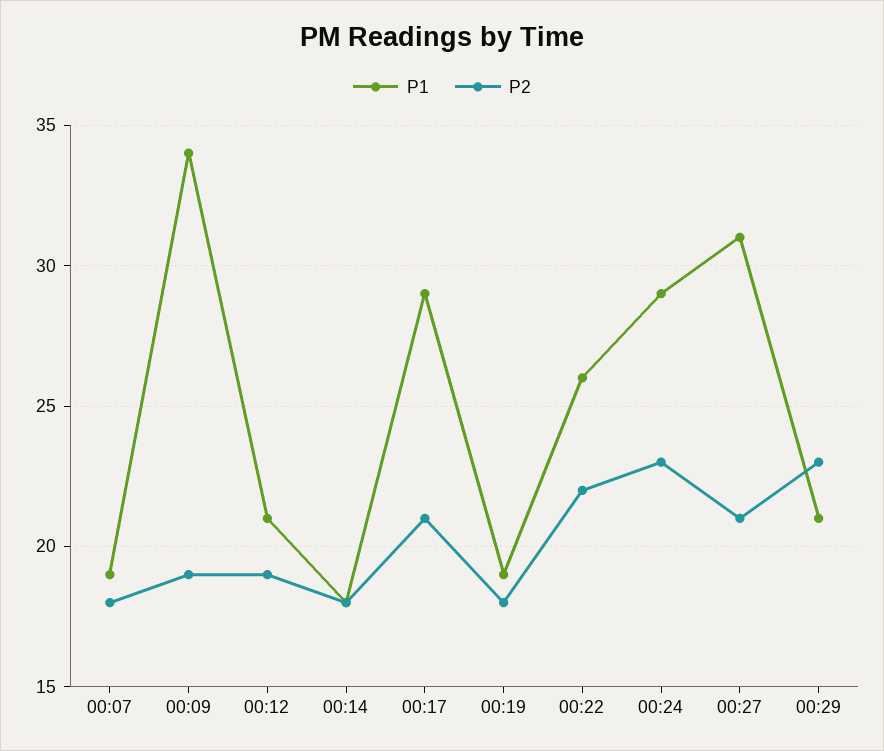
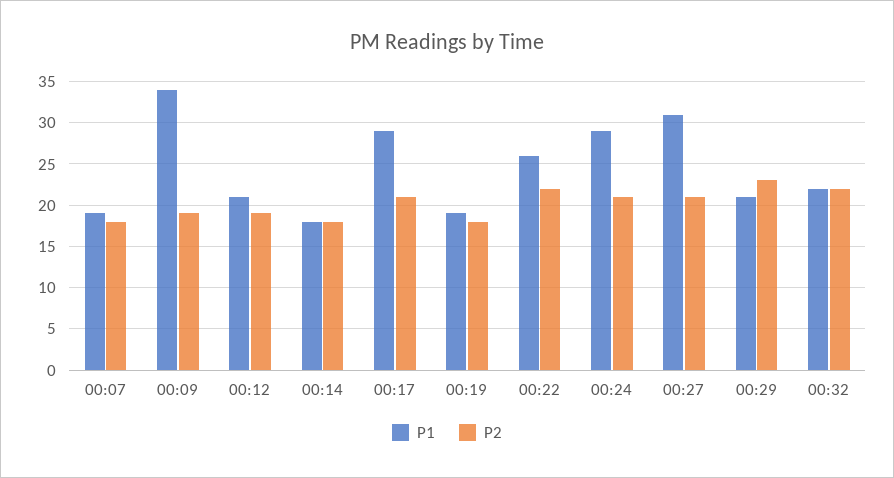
P2, 00:24: 23 -> 21
P1, 00:32: none -> 22
P2, 00:32: none -> 22

